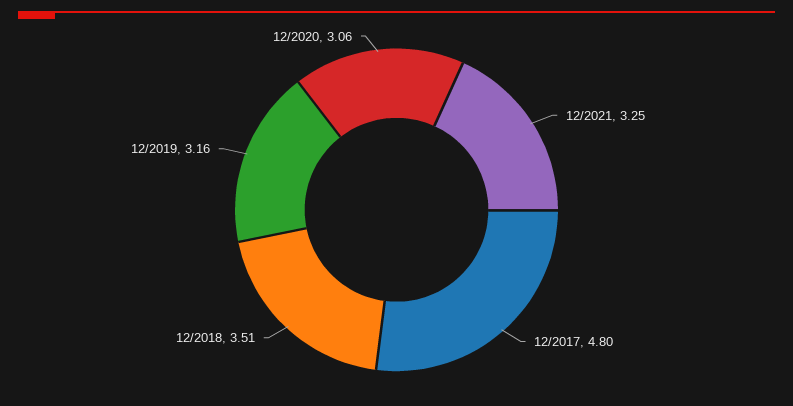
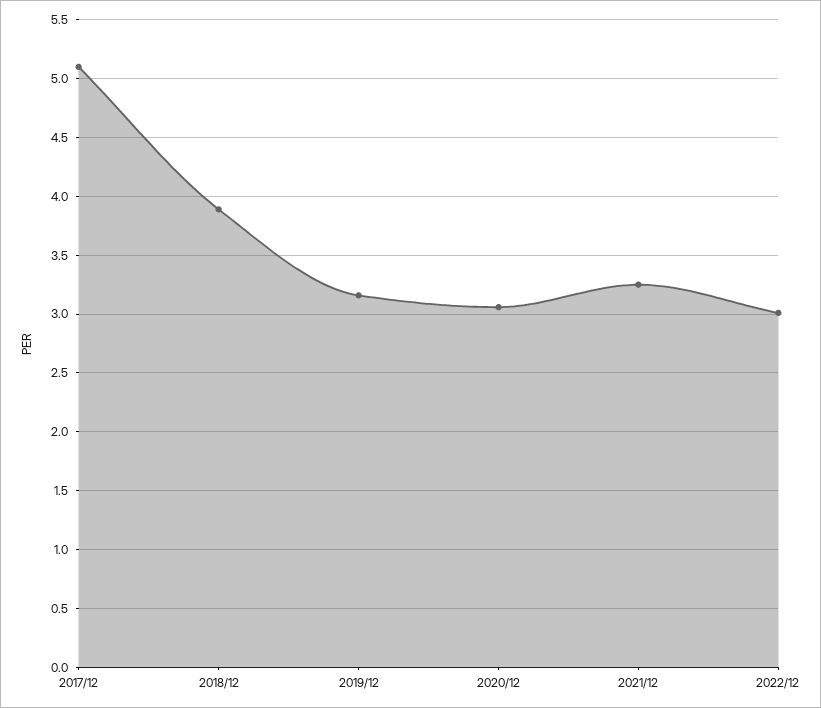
12/2017: 4.8 -> 5.1
12/2018: 3.51 -> 3.9
2022/12: none -> 3

